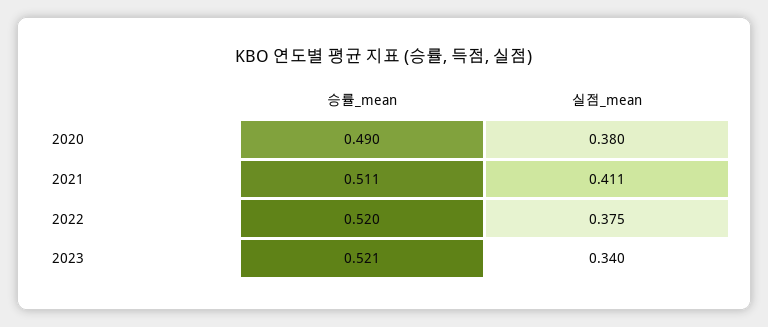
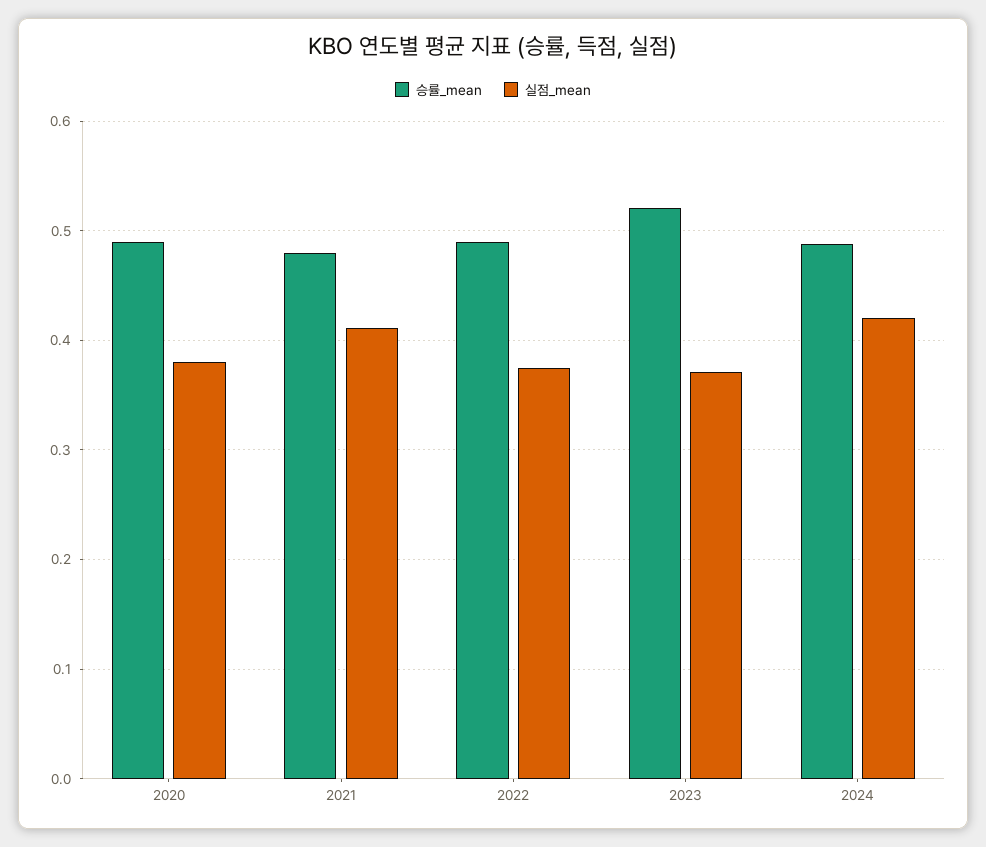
승률_mean, 2021: 0.511 -> 0.48
승률_mean, 2022: 0.52 -> 0.49
실점_mean, 2023: 0.34 -> 0.37
승률_mean, 2024: none -> 0.49
실점_mean, 2024: none -> 0.42

